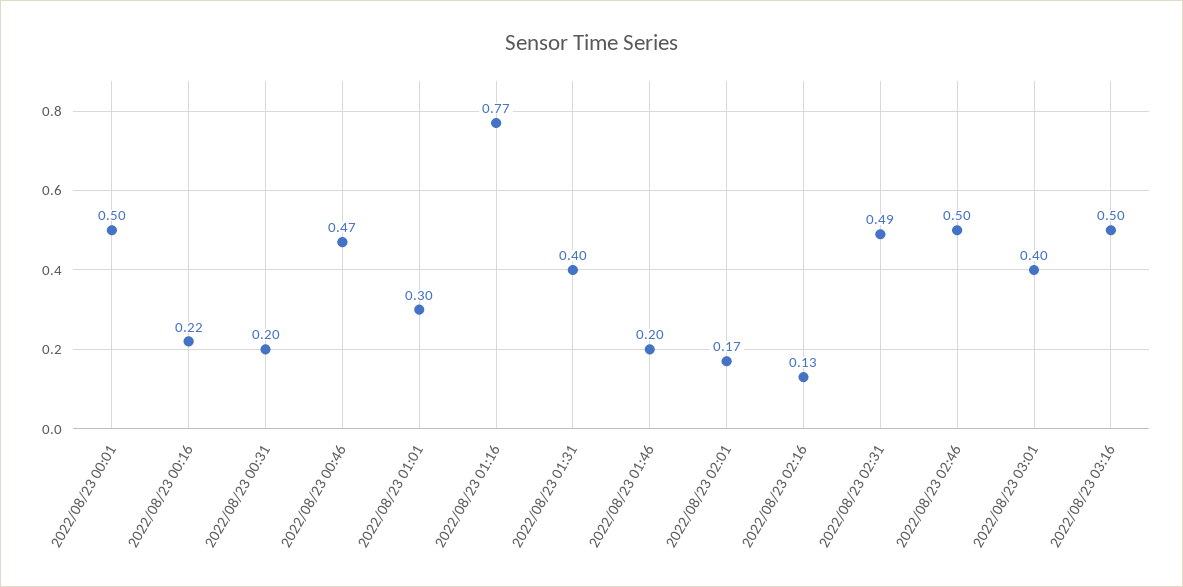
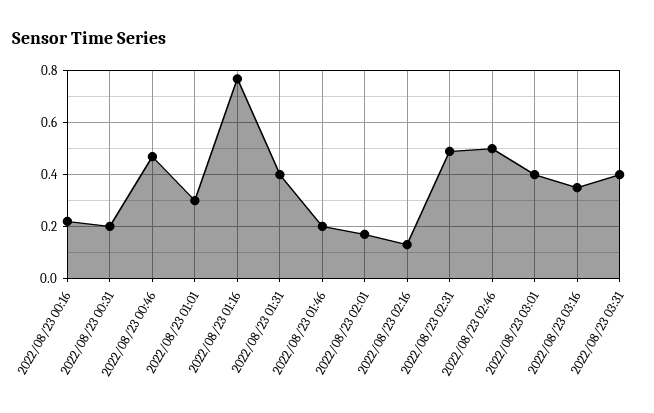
2022/08/23 00:01: 0.5 -> none
2022/08/23 03:16: 0.5 -> 0.35
2022/08/23 03:31: none -> 0.4

